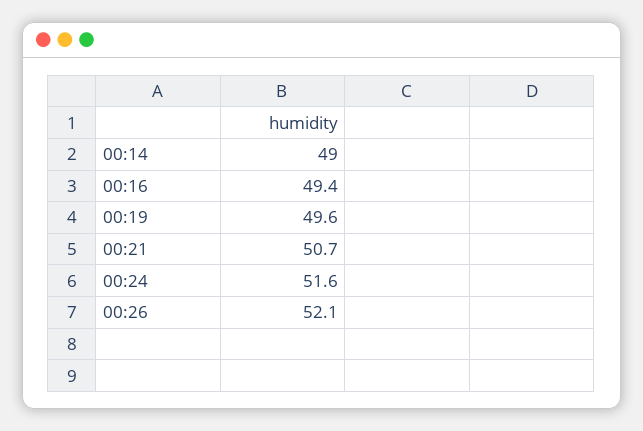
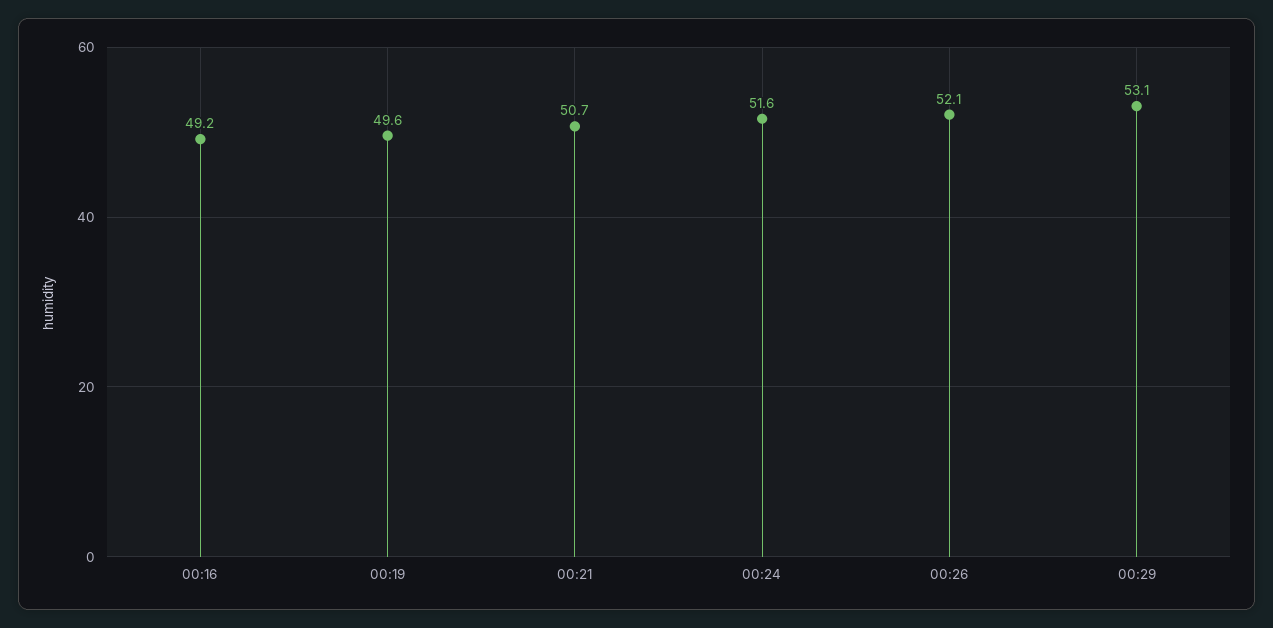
00:14: 49 -> none
00:16: 49.4 -> 49.2
00:29: none -> 53.1

